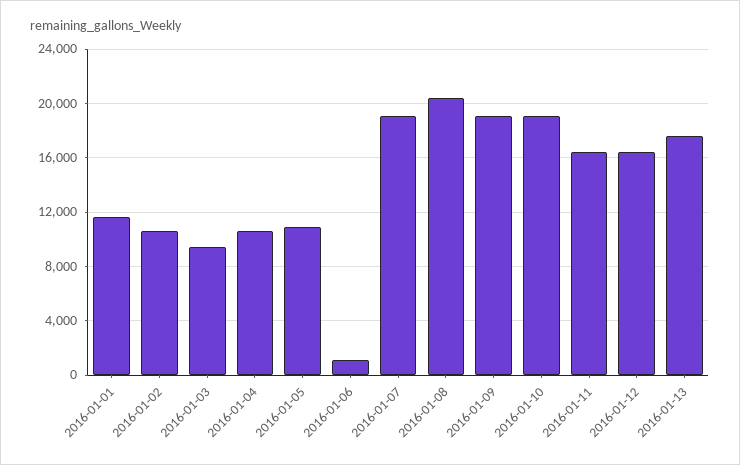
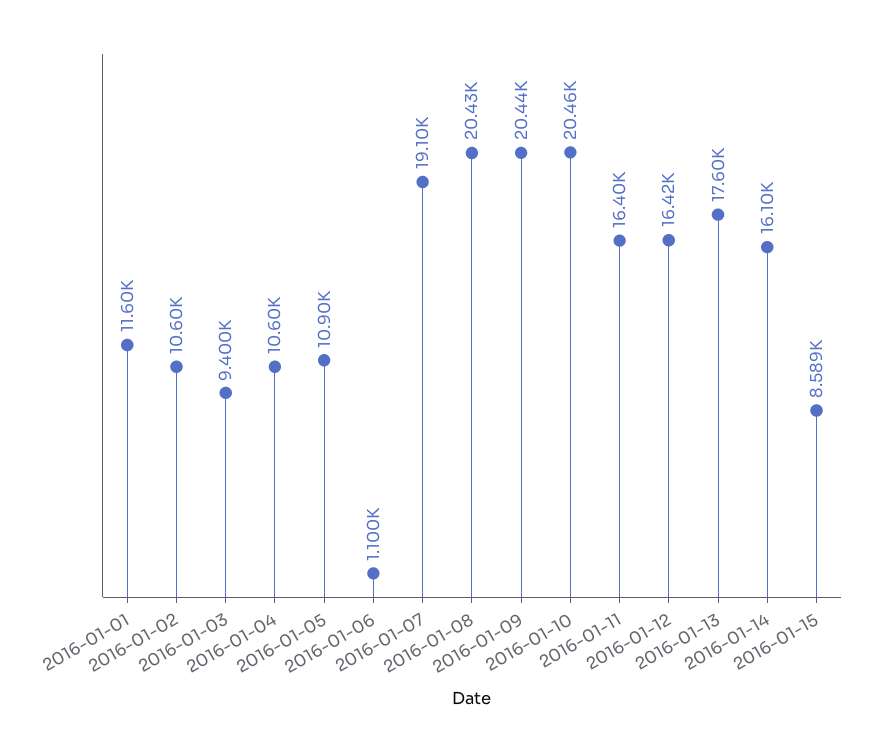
2016-01-09: 19000 -> 20440
2016-01-10: 19000 -> 20460
2016-01-14: none -> 16100
2016-01-15: none -> 8589

